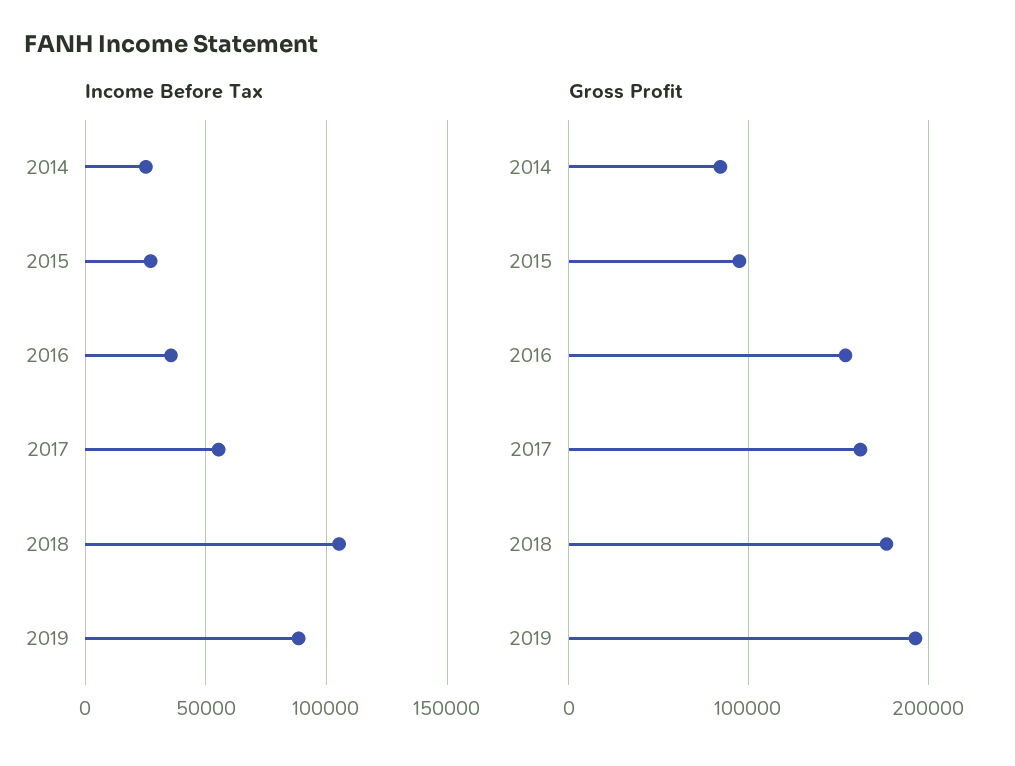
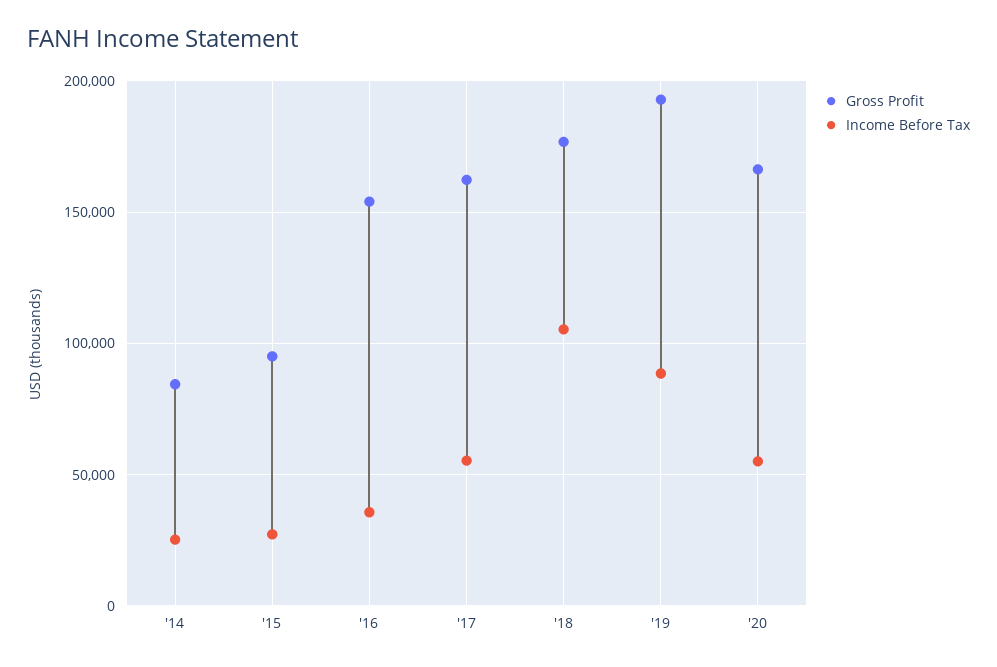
Gross Profit, '20: none -> 165000
Income Before Tax, '20: none -> 55000

